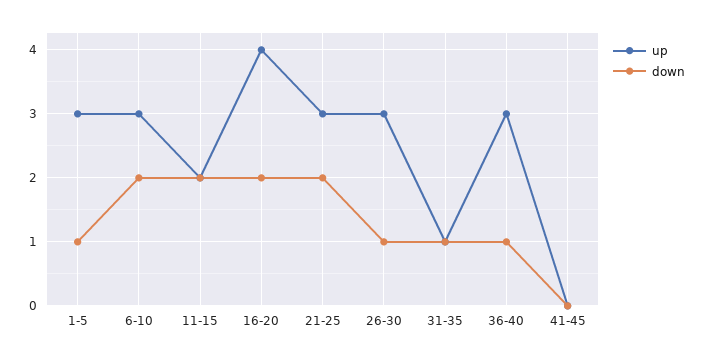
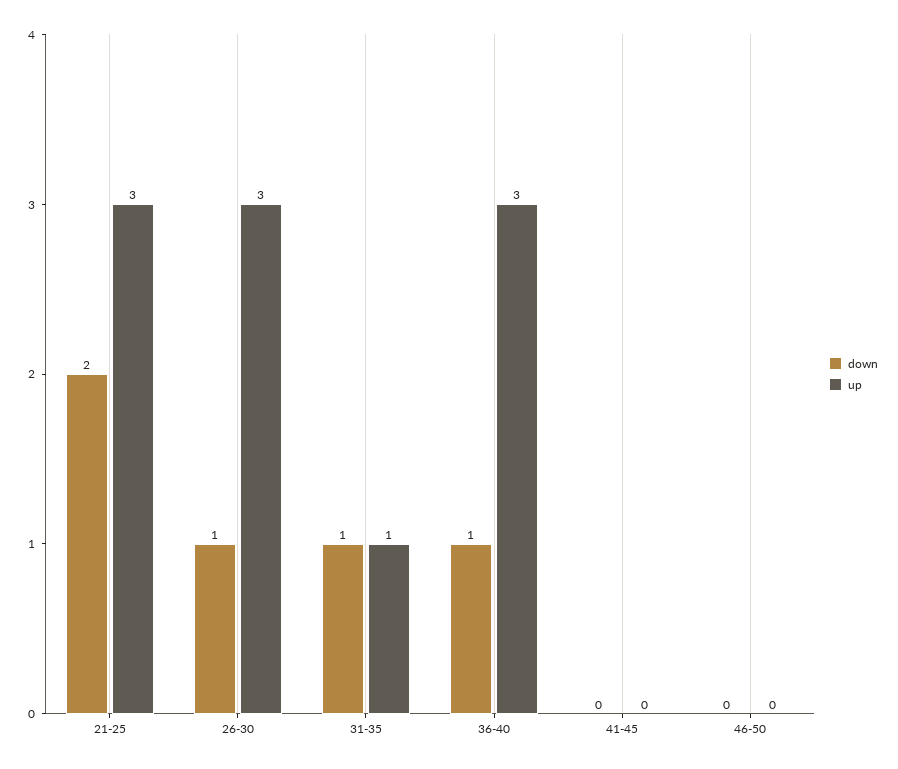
up, 1-5: 3 -> none
down, 1-5: 1 -> none
up, 6-10: 3 -> none
down, 6-10: 2 -> none
up, 11-15: 2 -> none
down, 11-15: 2 -> none
up, 16-20: 4 -> none
down, 16-20: 2 -> none
down, 46-50: none -> 0
up, 46-50: none -> 0

